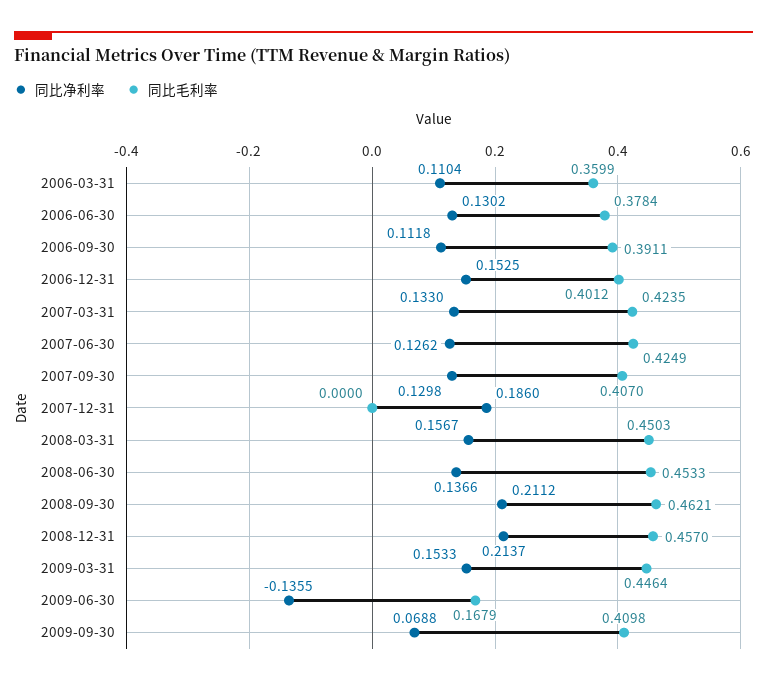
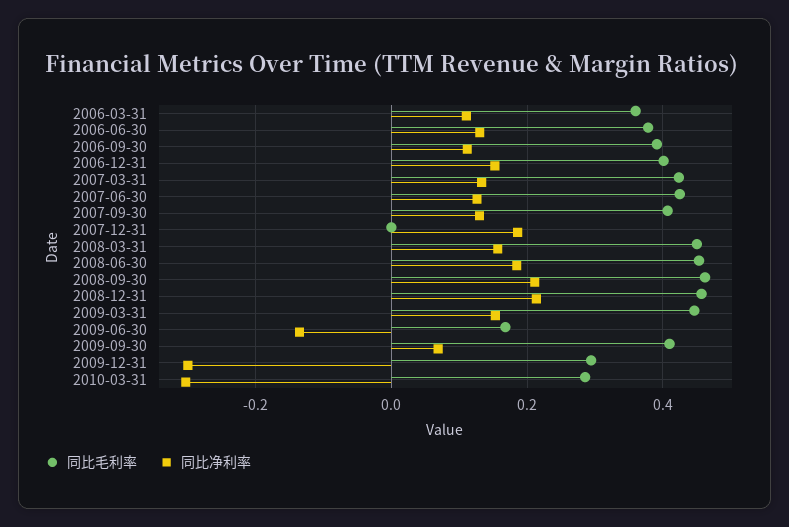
同比净利率, 2008-06-30: 0.1366 -> 0.18
同比毛利率, 2009-12-31: none -> 0.3
同比净利率, 2009-12-31: none -> -0.3
同比毛利率, 2010-03-31: none -> 0.28
同比净利率, 2010-03-31: none -> -0.3

